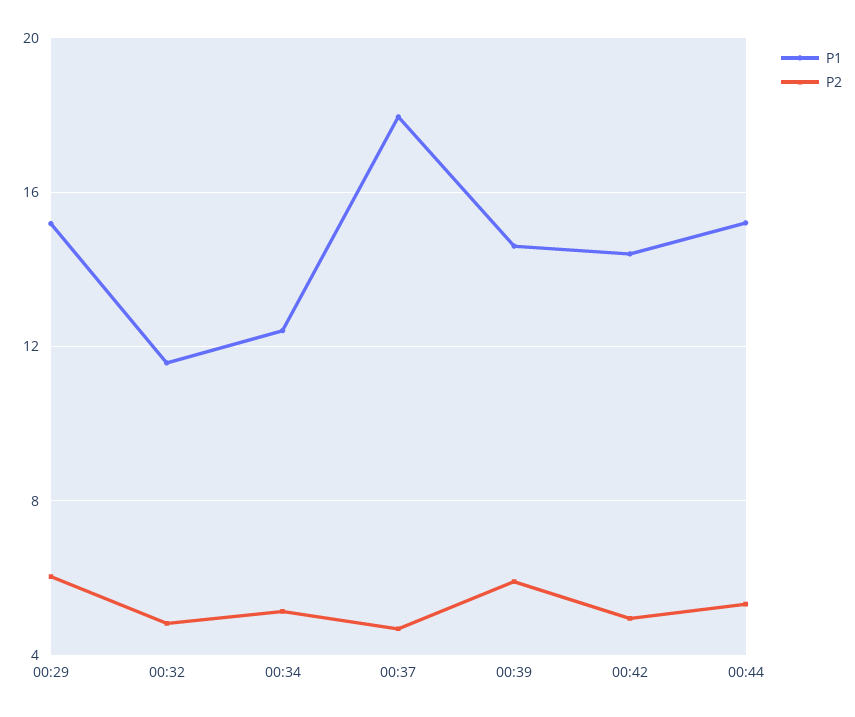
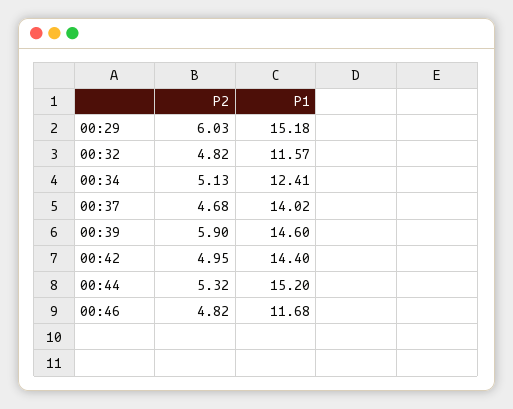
P1, 00:37: 18 -> 14.02
P2, 00:46: none -> 4.82
P1, 00:46: none -> 11.68

